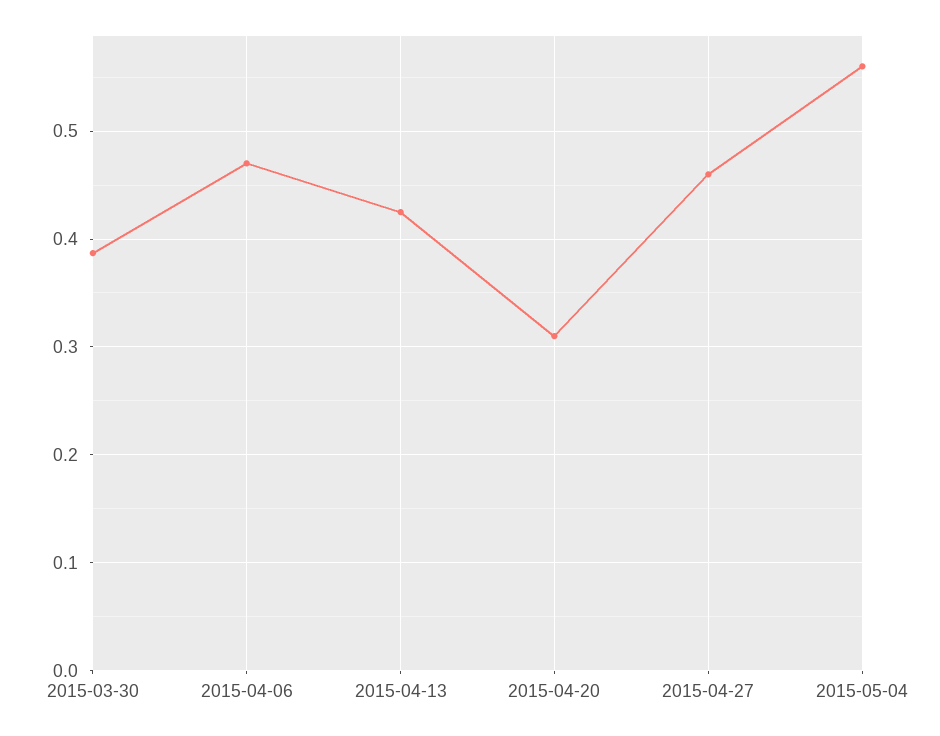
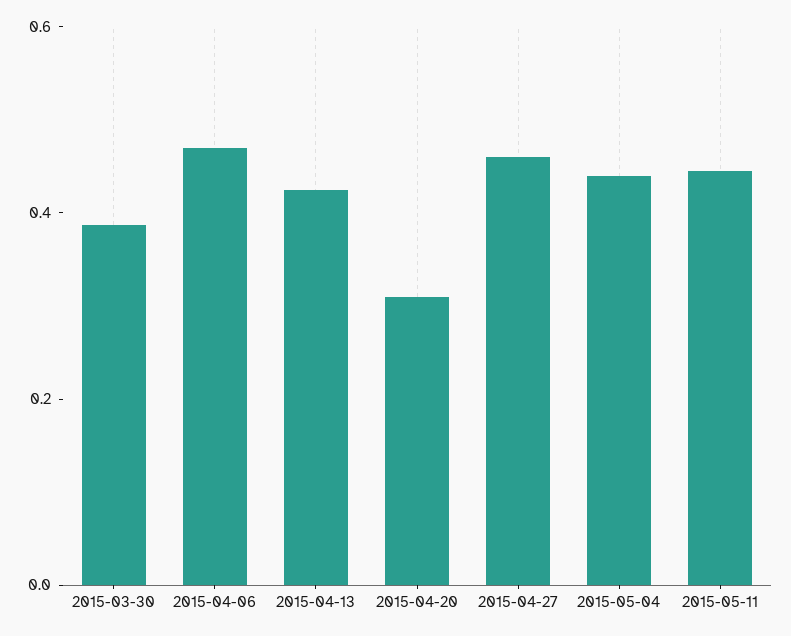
2015-05-04: 0.56 -> 0.45
2015-05-11: none -> 0.45

